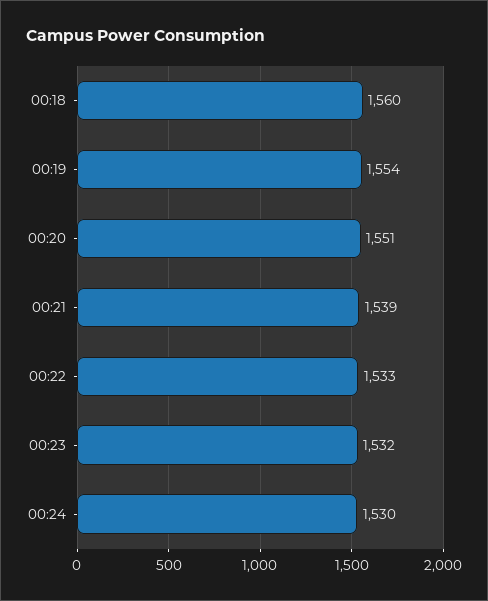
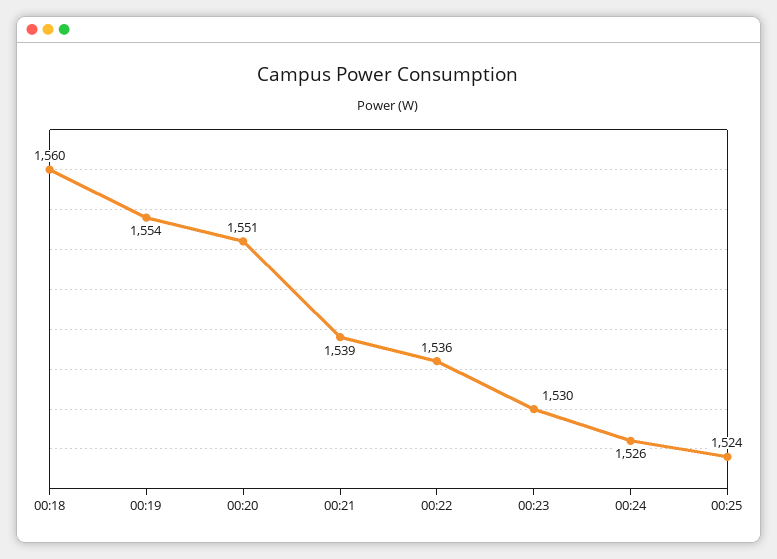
00:22: 1533 -> 1536
00:23: 1532 -> 1530
00:24: 1530 -> 1526
00:25: none -> 1524

